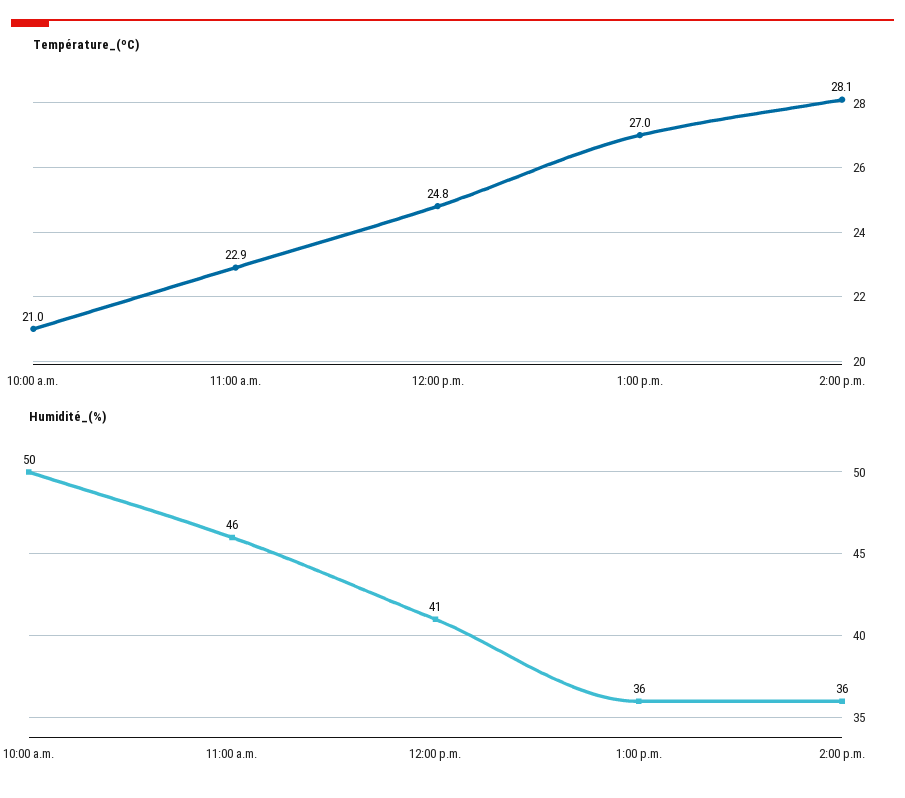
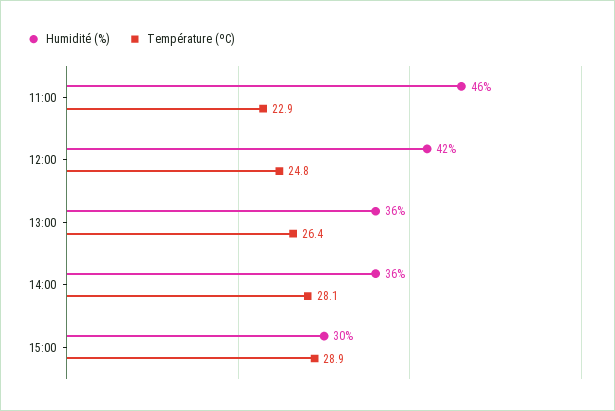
Température_(ºC), 10:00 a.m.: 21 -> none
Température_(ºC), 1:00 p.m.: 27 -> 26.4
Humidité_(%), 10:00 a.m.: 50 -> none
Humidité_(%), 12:00 p.m.: 41 -> 42
Humidité_(%), 15:00: none -> 30
Température_(ºC), 15:00: none -> 28.9

